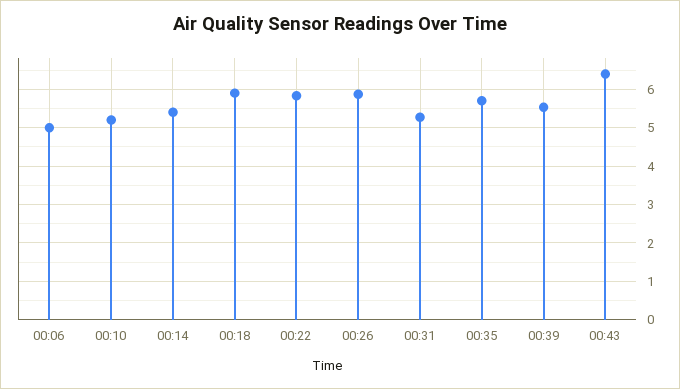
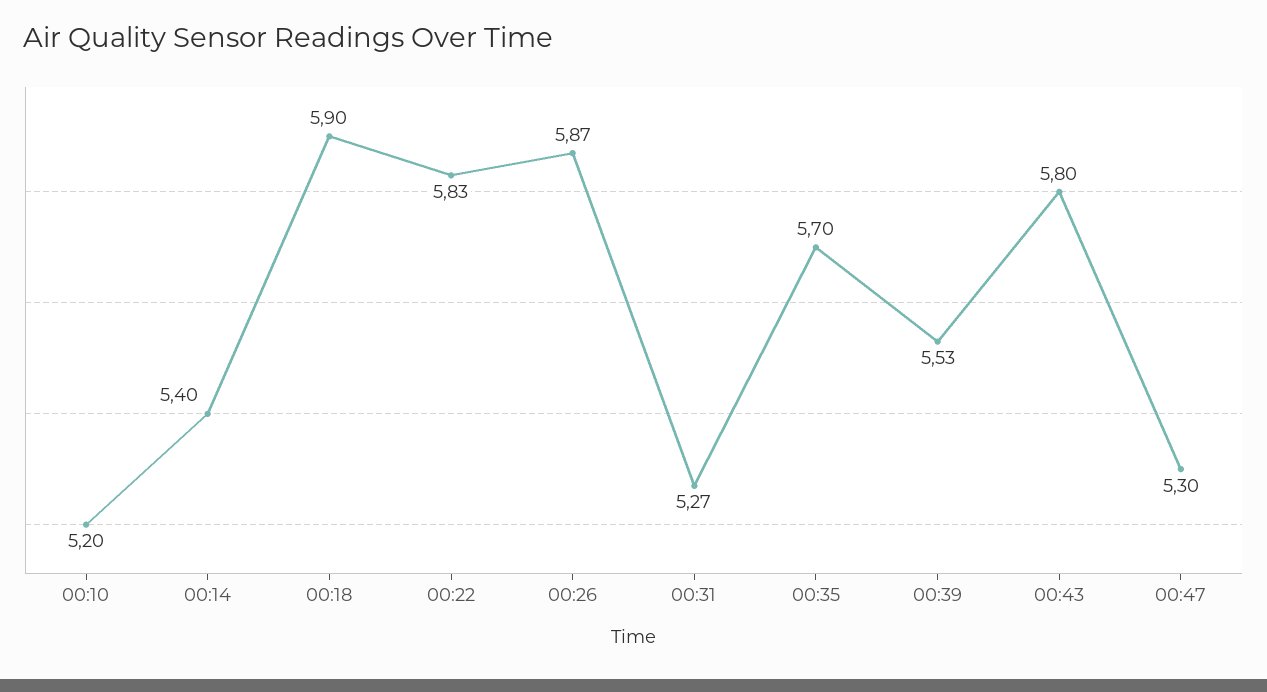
00:06: 5 -> none
00:43: 6.4 -> 5.8
00:47: none -> 5.3

